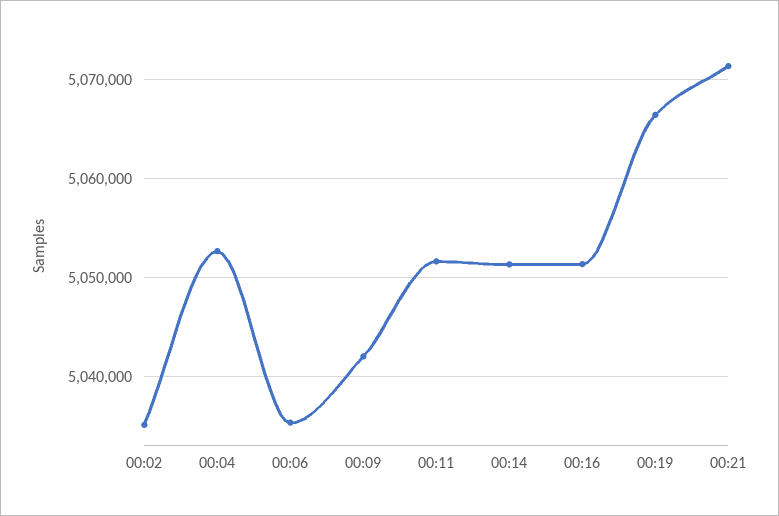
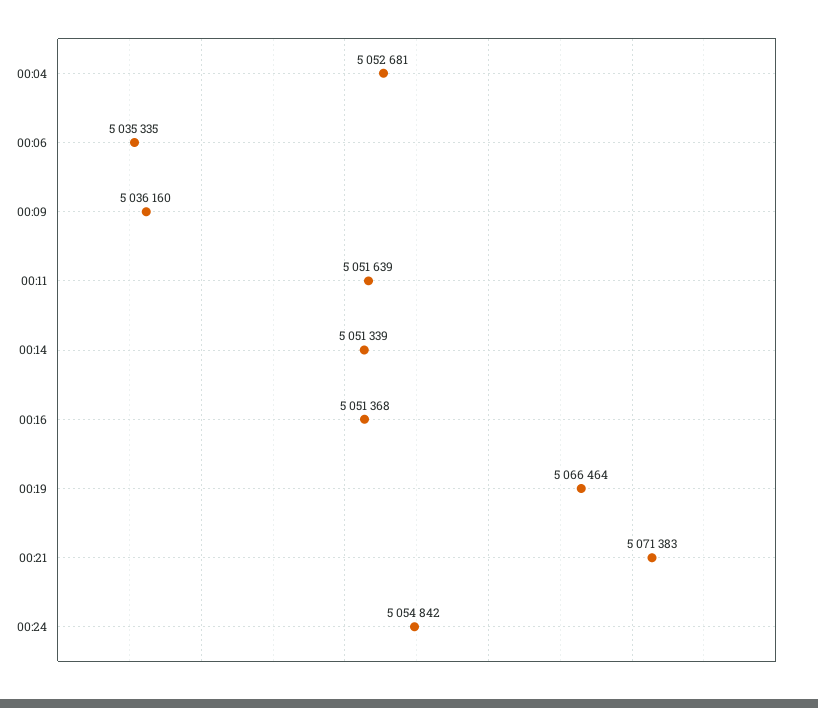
00:02: 5035000 -> none
00:09: 5042000 -> 5036160
00:24: none -> 5054842

